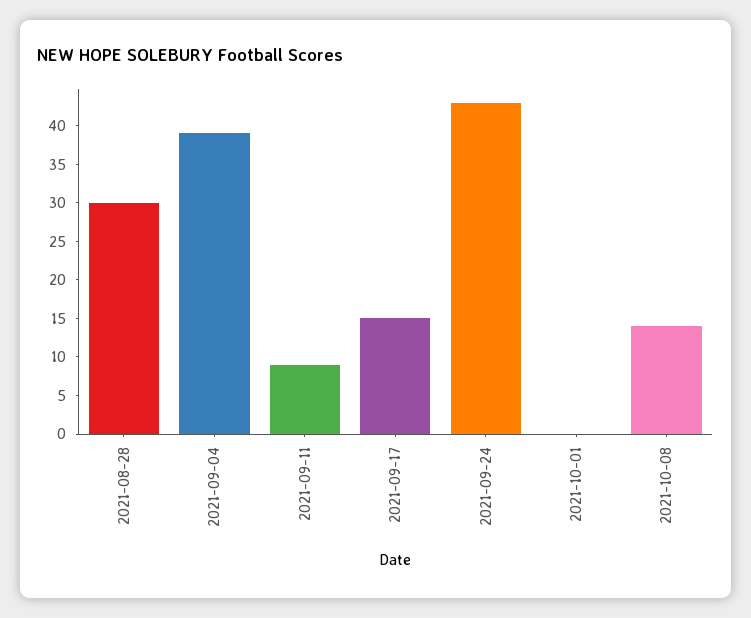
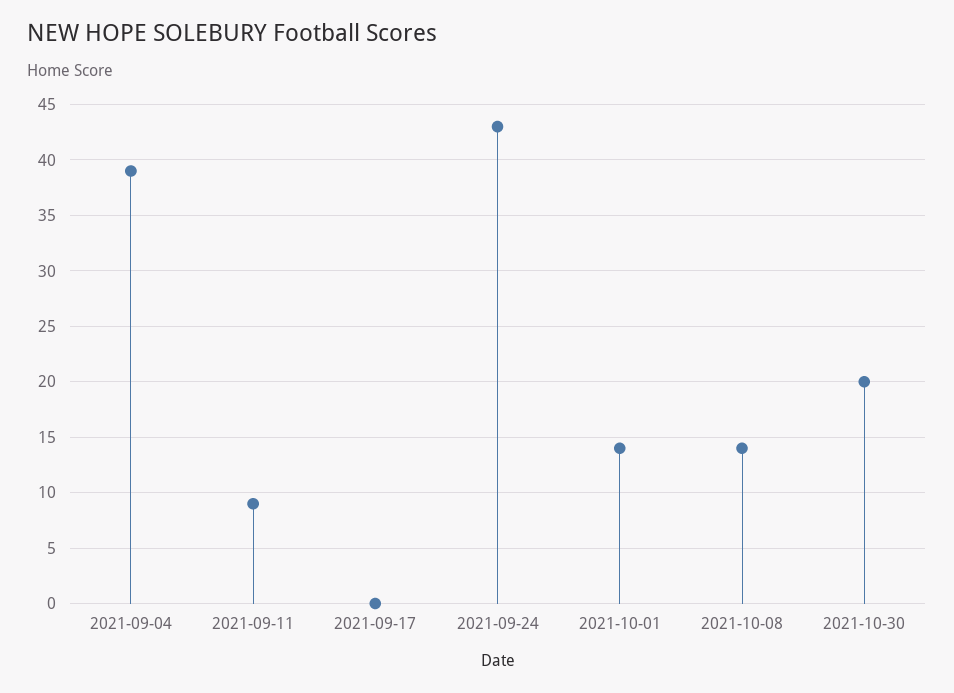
2021-08-28: 30 -> none
2021-09-17: 15 -> 0
2021-10-01: 0 -> 14
2021-10-30: none -> 20

